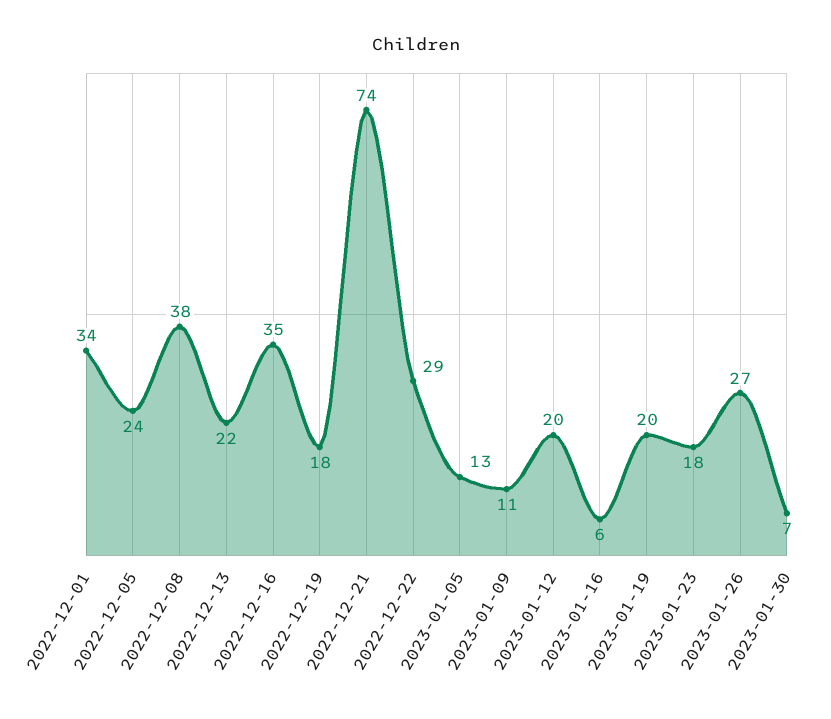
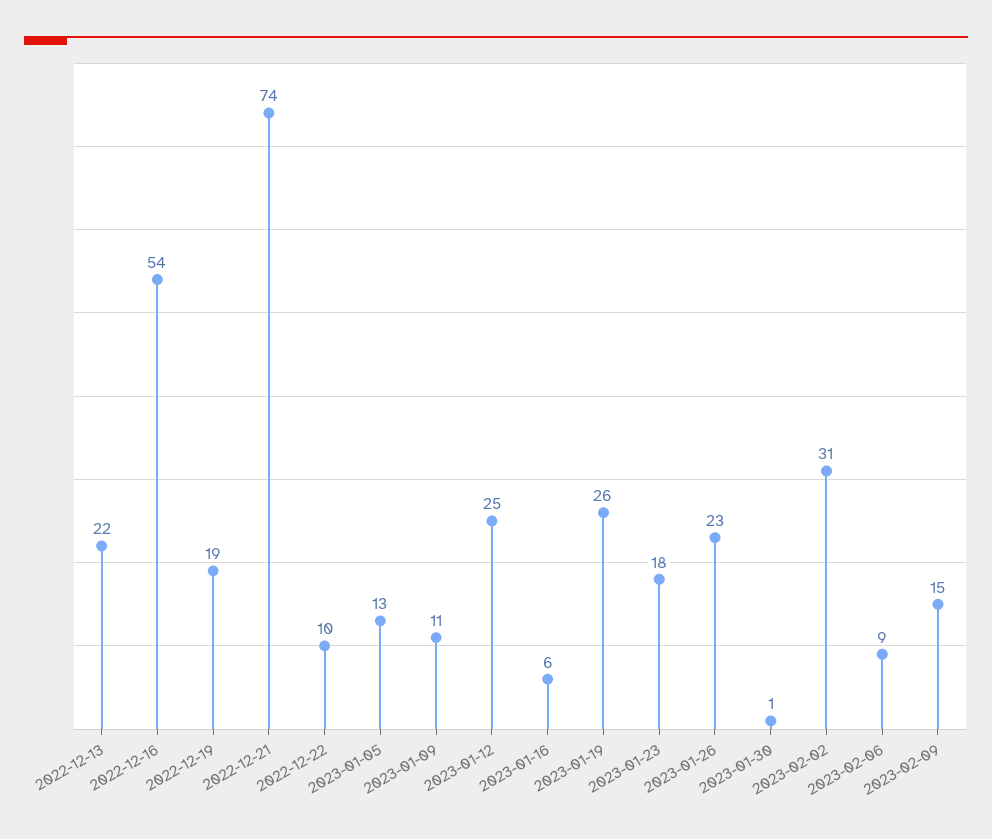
2022-12-01: 34 -> none
2022-12-05: 24 -> none
2022-12-08: 38 -> none
2022-12-16: 35 -> 54
2022-12-19: 18 -> 19
2022-12-22: 29 -> 10
2023-01-12: 20 -> 25
2023-01-19: 20 -> 26
2023-01-26: 27 -> 23
2023-01-30: 7 -> 1
2023-02-02: none -> 31
2023-02-06: none -> 9
2023-02-09: none -> 15

